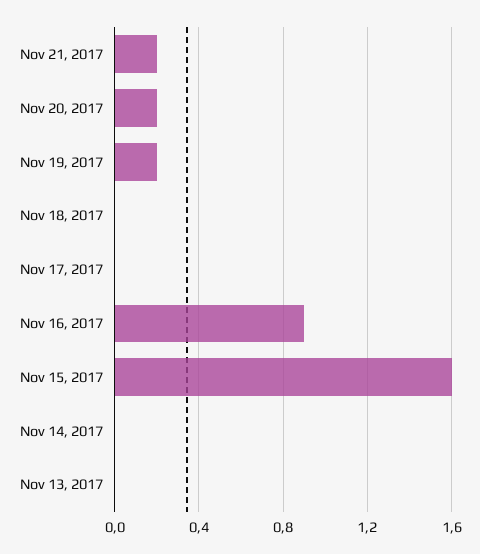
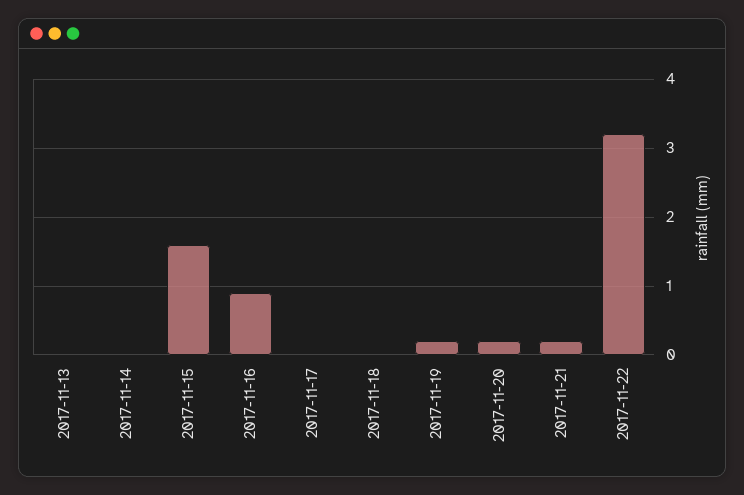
2017-11-22: none -> 3.2

